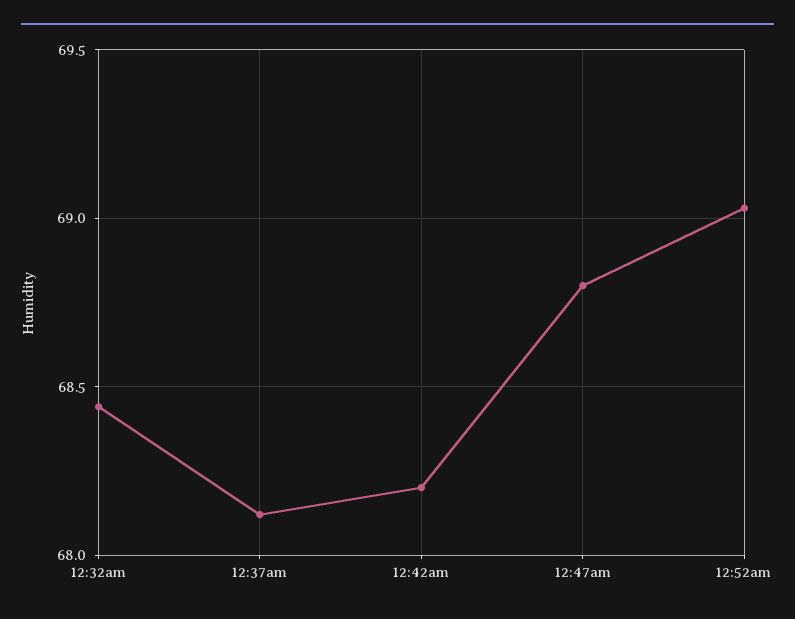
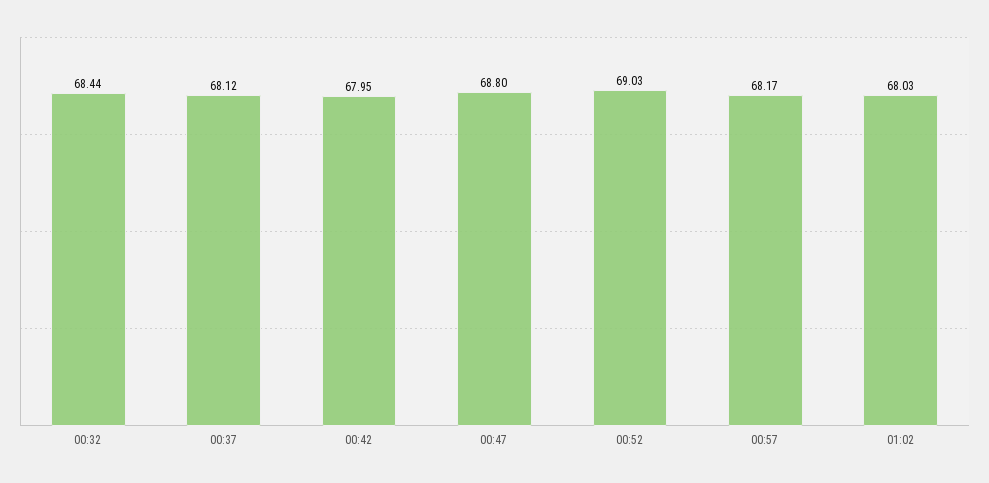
12:42am: 68.2 -> 67.95
00:57: none -> 68.17
01:02: none -> 68.03

